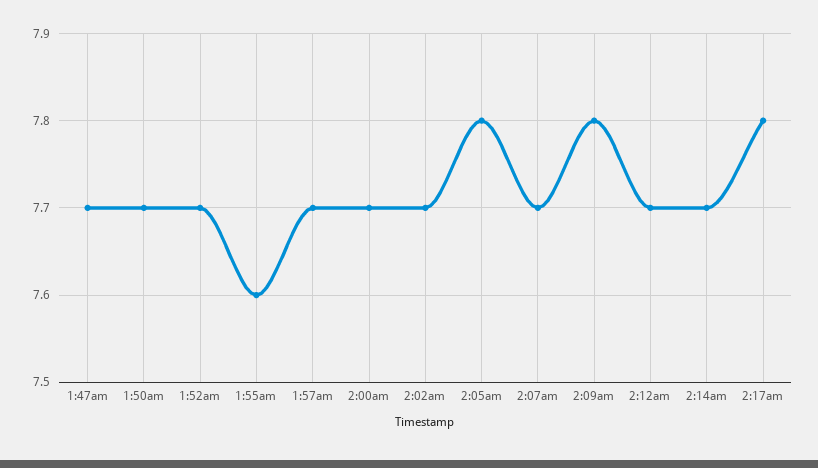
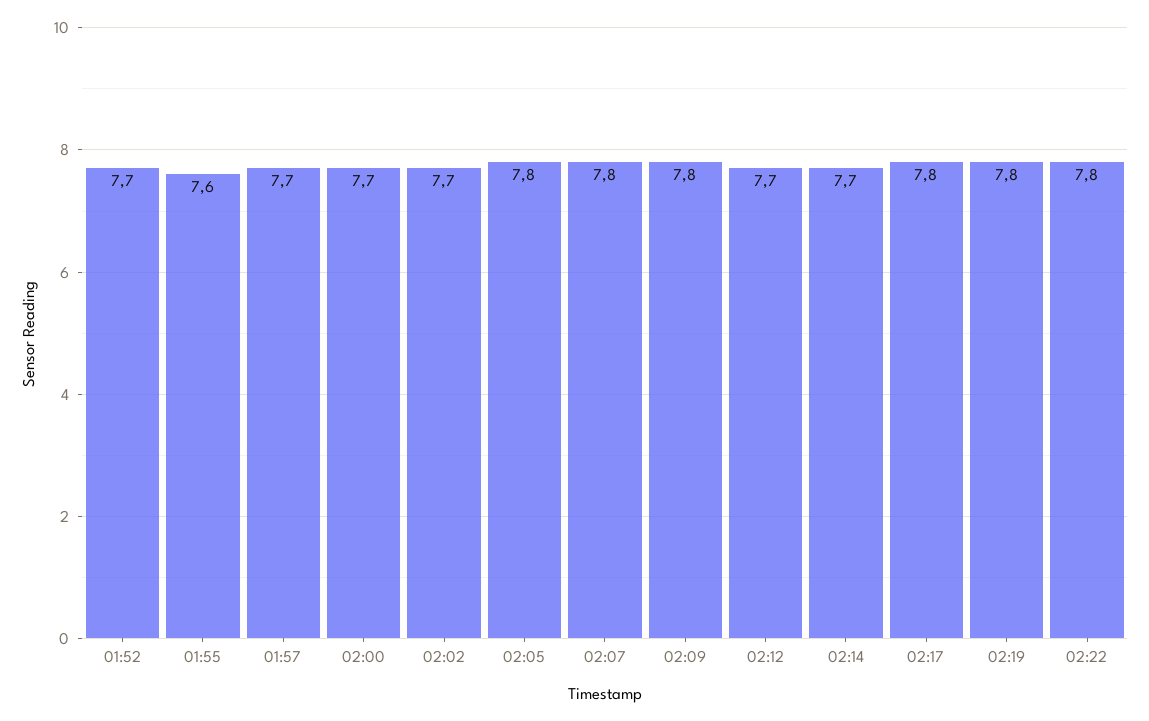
1:47am: 7.7 -> none
1:50am: 7.7 -> none
2:07am: 7.7 -> 7.8
02:19: none -> 7.8
02:22: none -> 7.8

